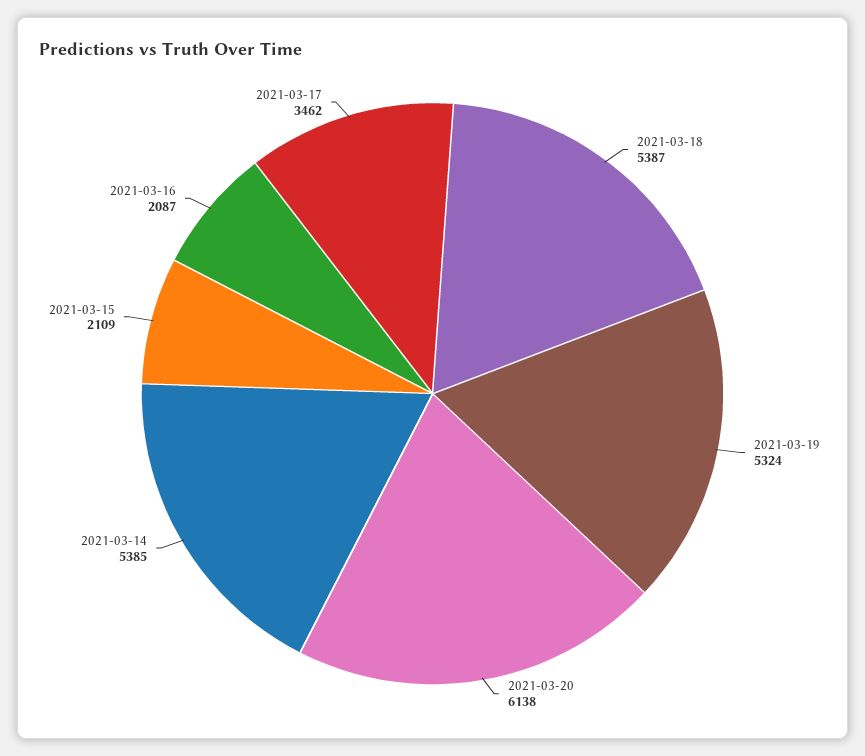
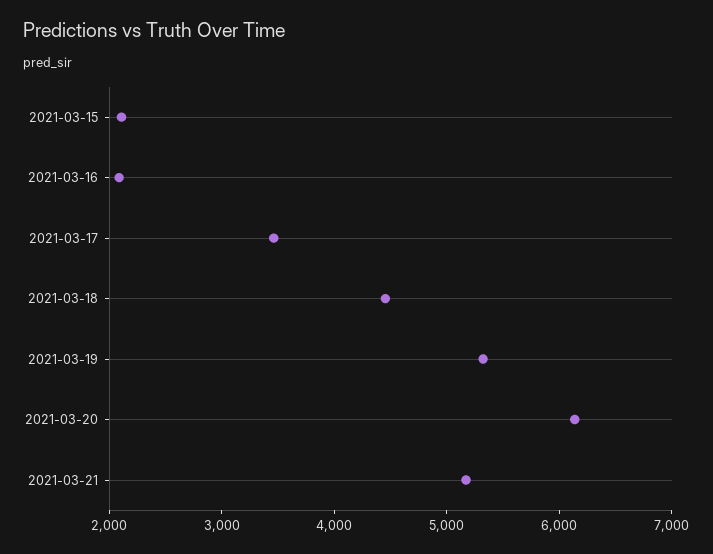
2021-03-18: 5387 -> 4400
2021-03-14: 5385 -> none
2021-03-21: none -> 5200

